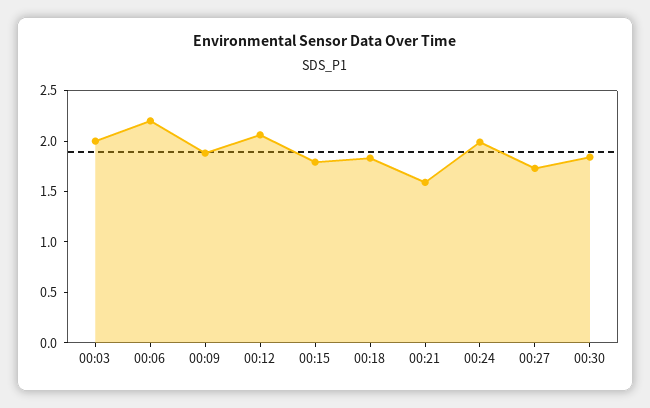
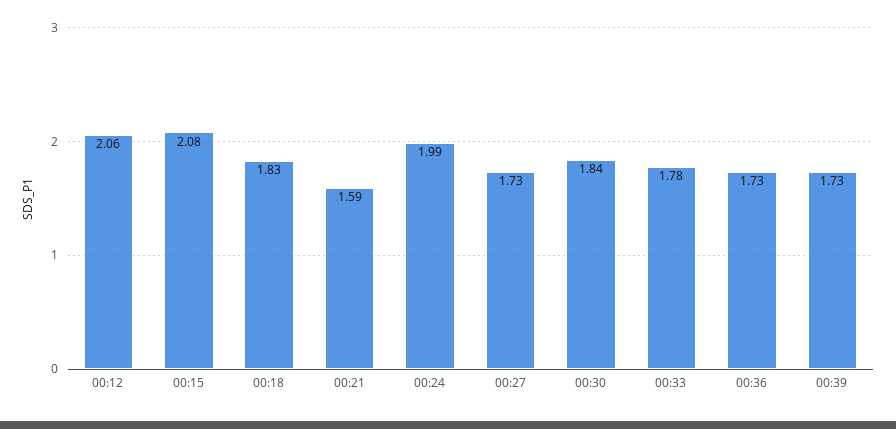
00:03: 2 -> none
00:06: 2.2 -> none
00:09: 1.9 -> none
00:15: 1.8 -> 2.08
00:33: none -> 1.78
00:36: none -> 1.73
00:39: none -> 1.73

